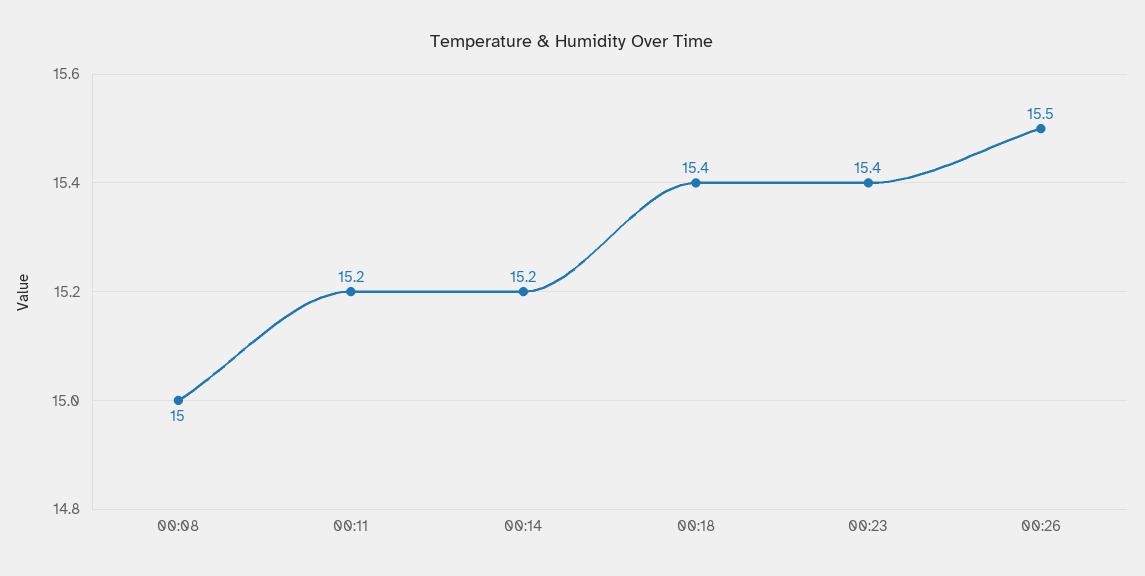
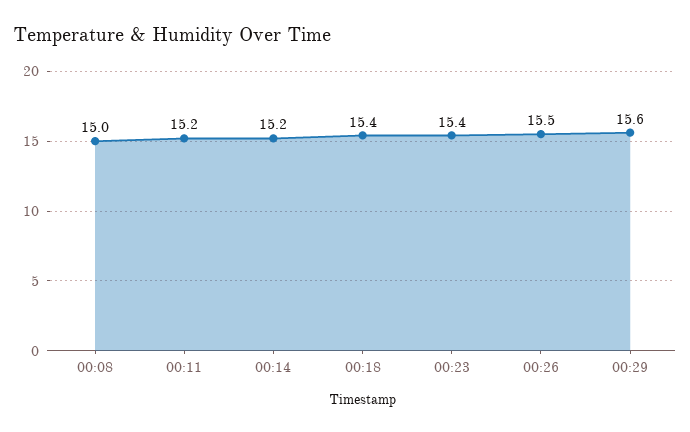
00:29: none -> 15.6

